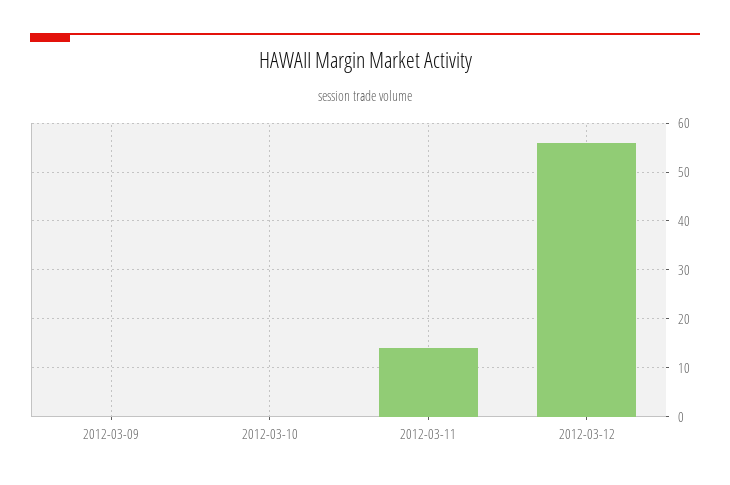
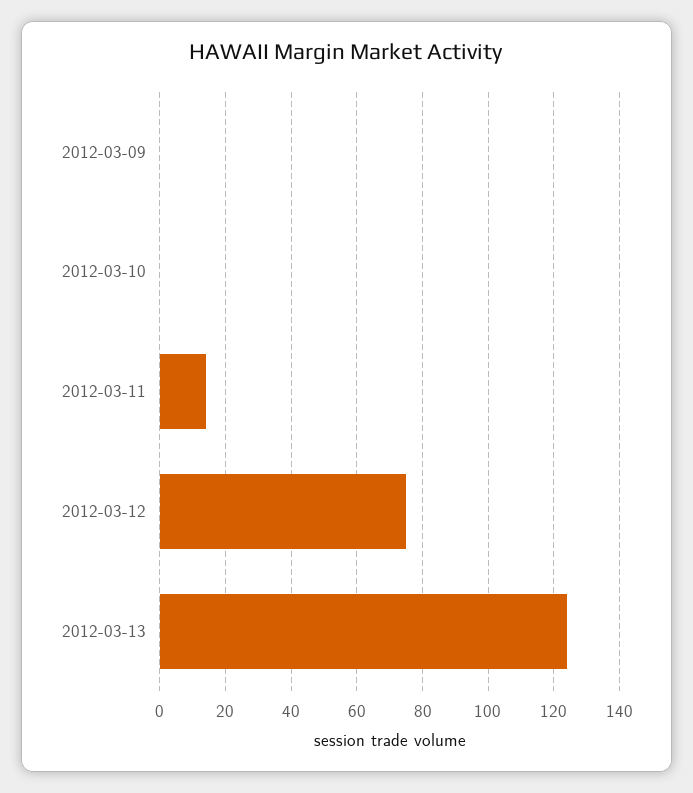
2012-03-12: 55 -> 75
2012-03-13: none -> 125

